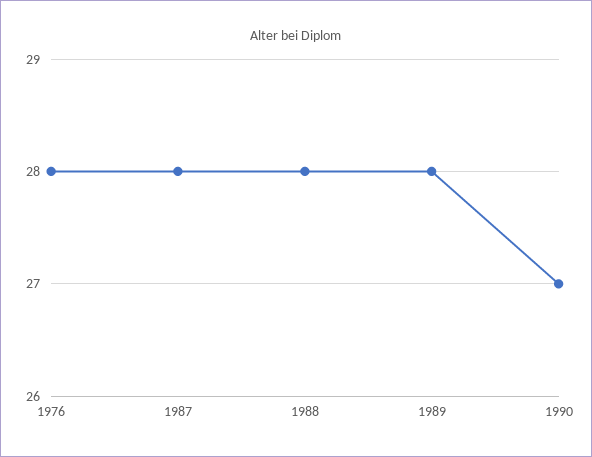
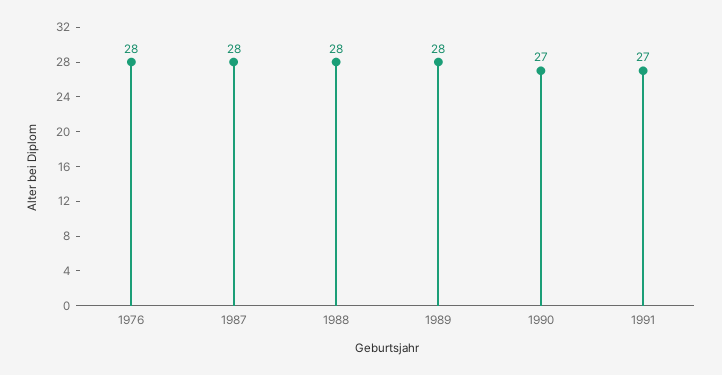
1991: none -> 27

